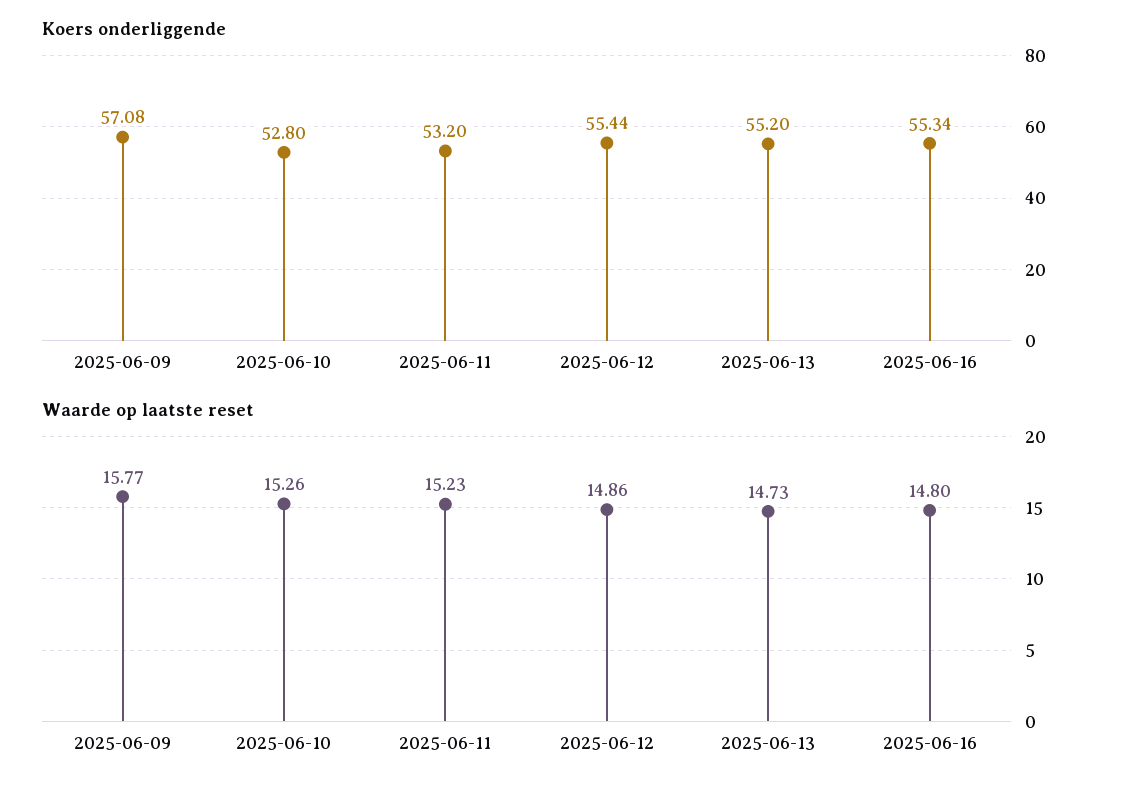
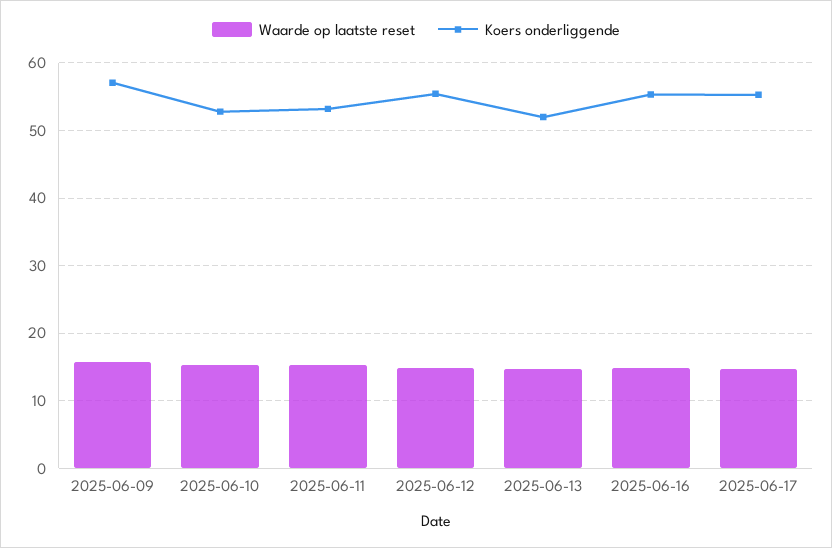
Koers onderliggende, 2025-06-13: 55.2 -> 52
Waarde op laatste reset, 2025-06-17: none -> 15
Koers onderliggende, 2025-06-17: none -> 55

